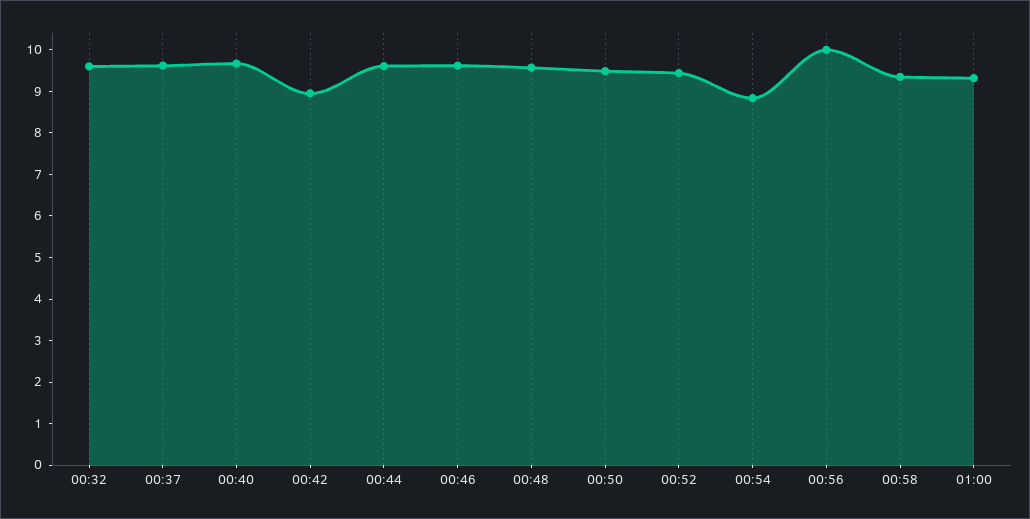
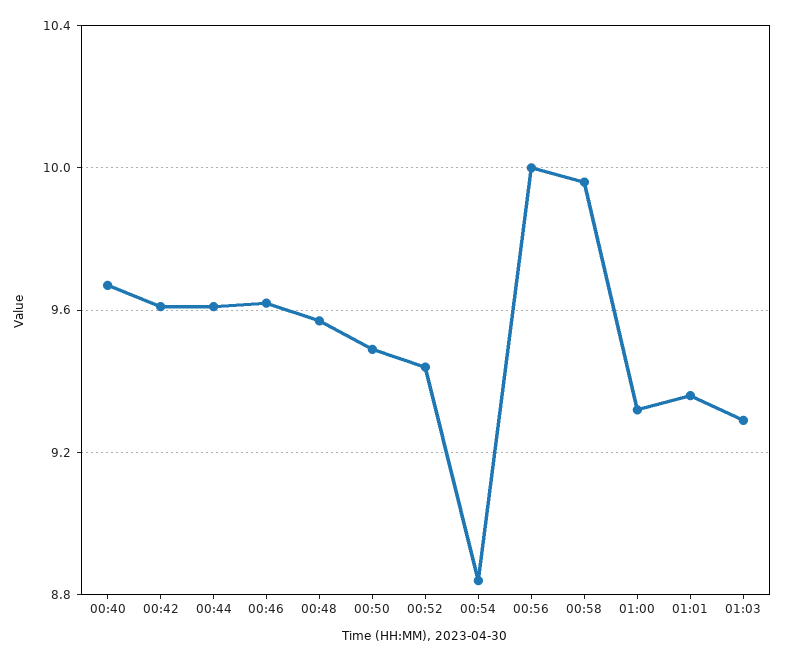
00:32: 9.6 -> none
00:37: 9.6 -> none
00:42: 9 -> 9.6
00:58: 9.4 -> 9.95
01:01: none -> 9.35
01:03: none -> 9.3

